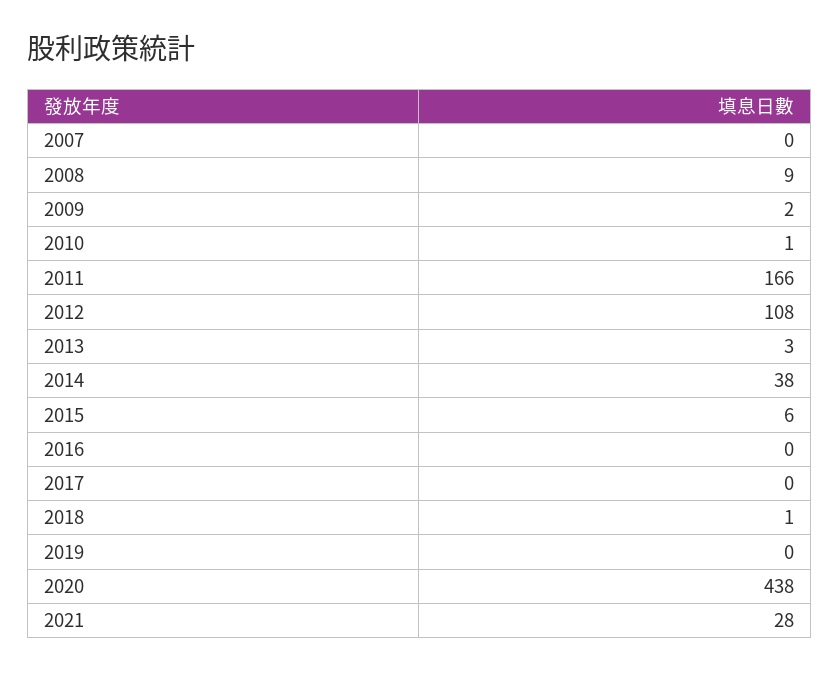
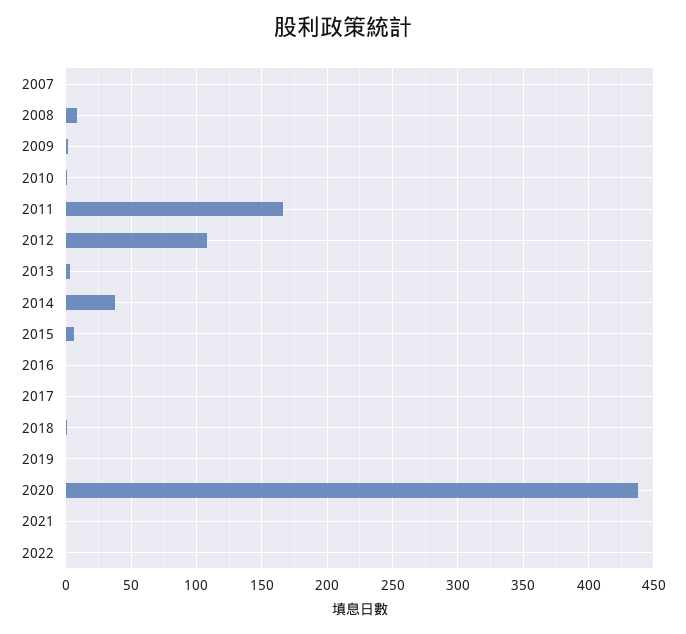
2021: 28 -> 0
2022: none -> 0

